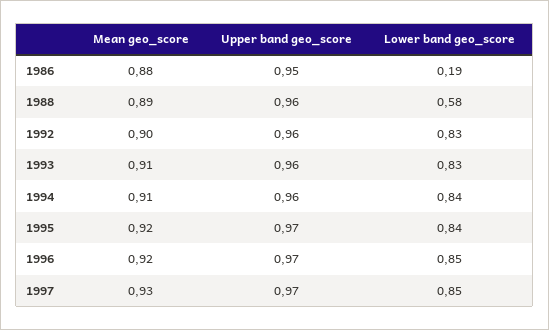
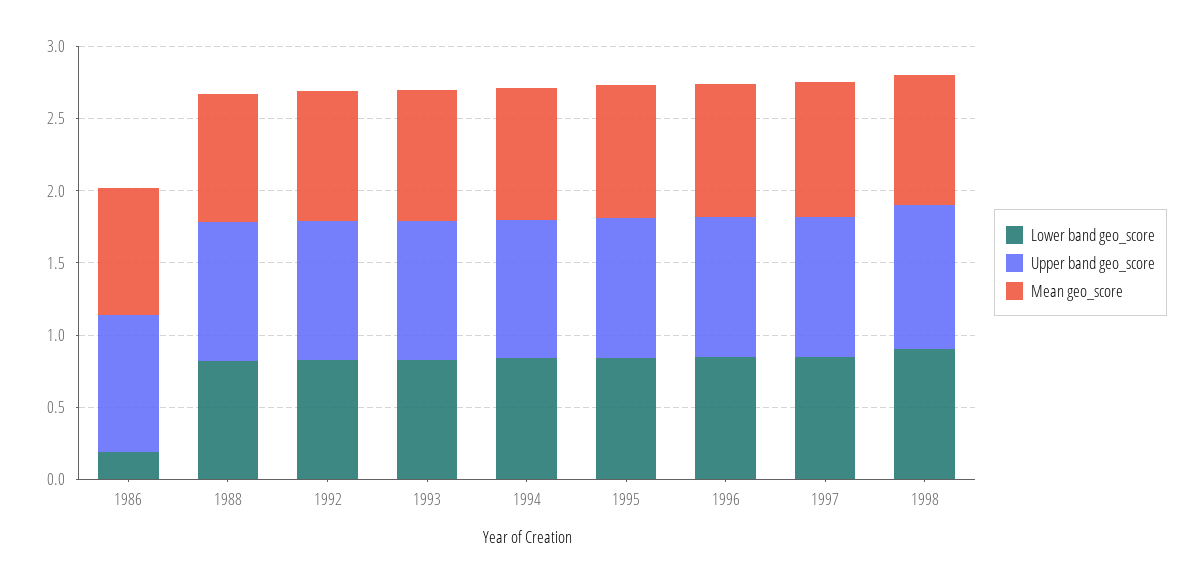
Lower band geo_score, 1988: 0.58 -> 0.8
Lower band geo_score, 1998: none -> 0.9
Upper band geo_score, 1998: none -> 1
Mean geo_score, 1998: none -> 0.9

